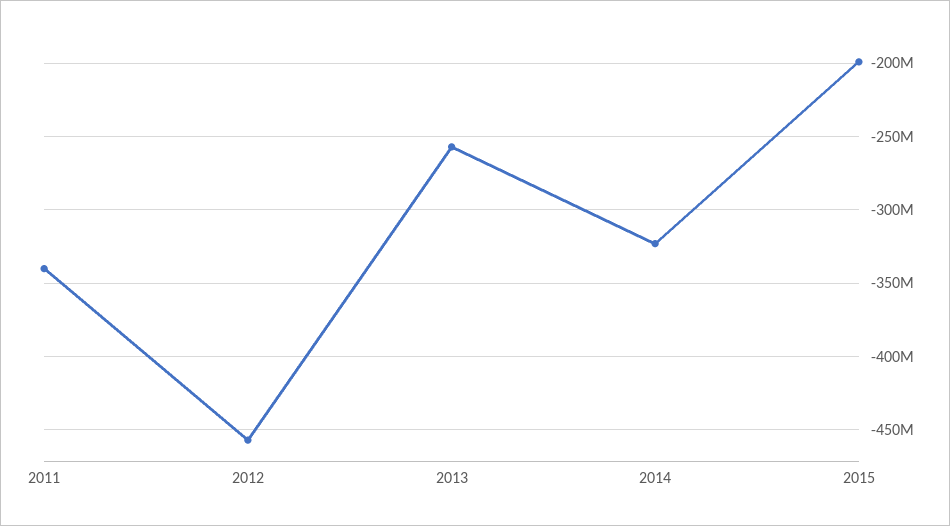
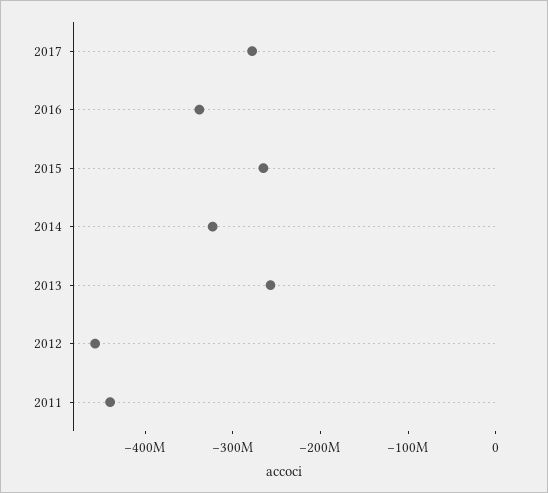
2011: -340000000 -> -440000000
2015: -200000000 -> -260000000
2017: none -> -280000000
2016: none -> -340000000

